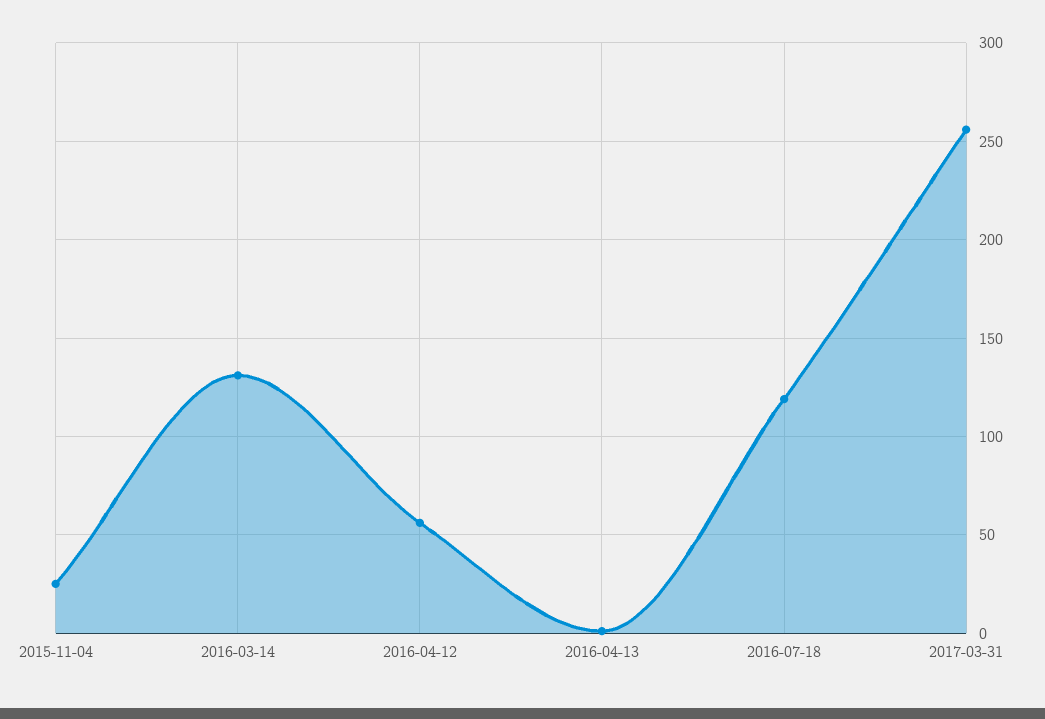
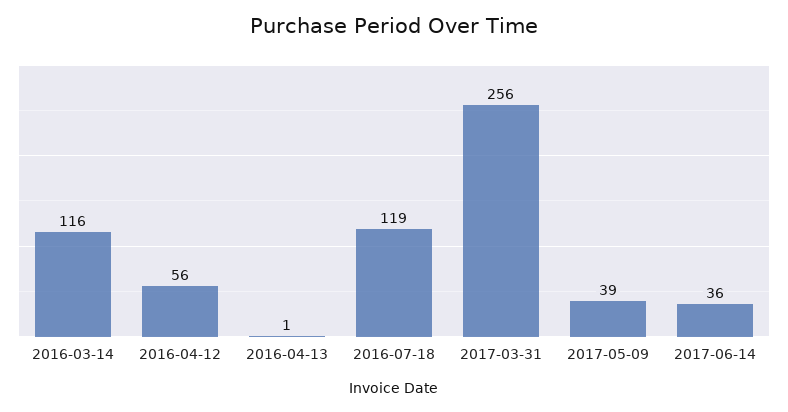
2015-11-04: 25 -> none
2016-03-14: 130 -> 116
2017-05-09: none -> 39
2017-06-14: none -> 36

